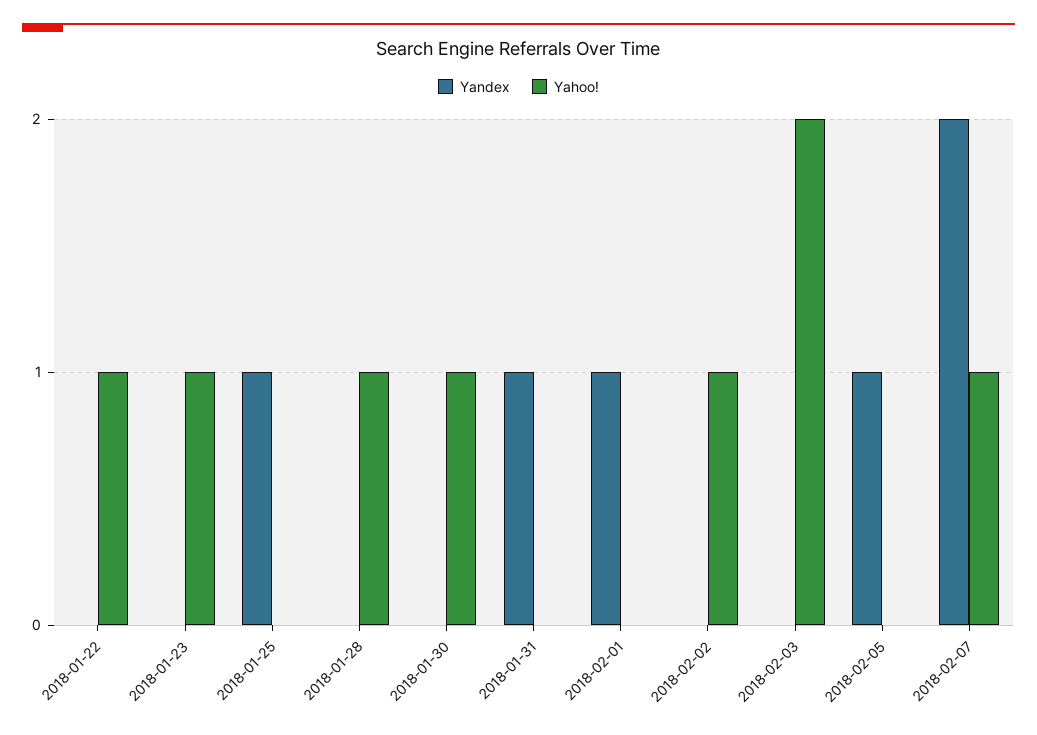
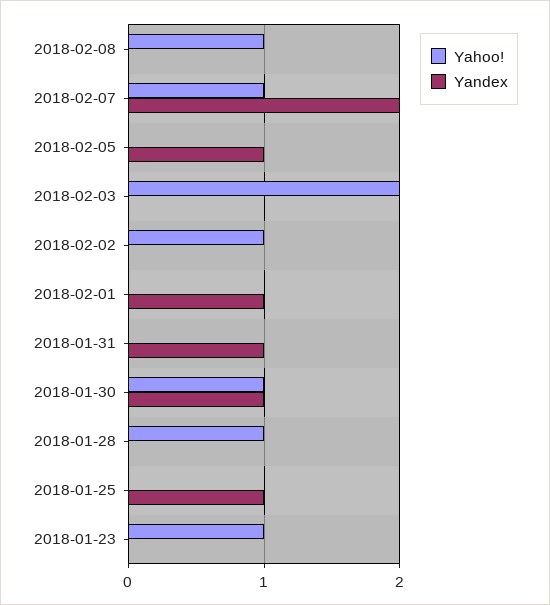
Yandex, 2018-01-22: 0 -> none
Yahoo!, 2018-01-22: 1 -> none
Yandex, 2018-01-30: 0 -> 1
Yahoo!, 2018-02-08: none -> 1
Yandex, 2018-02-08: none -> 0

